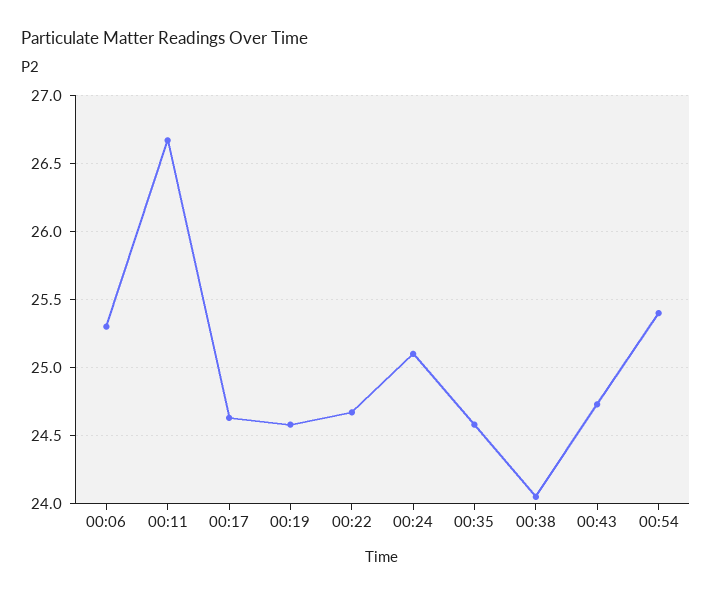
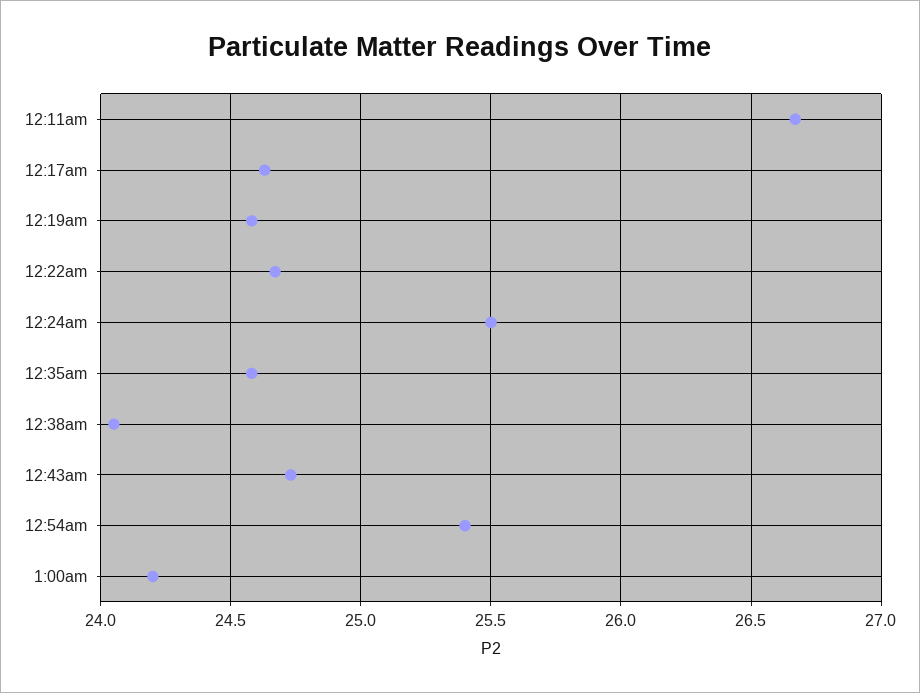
00:06: 25.3 -> none
00:24: 25.1 -> 25.5
1:00am: none -> 24.2

